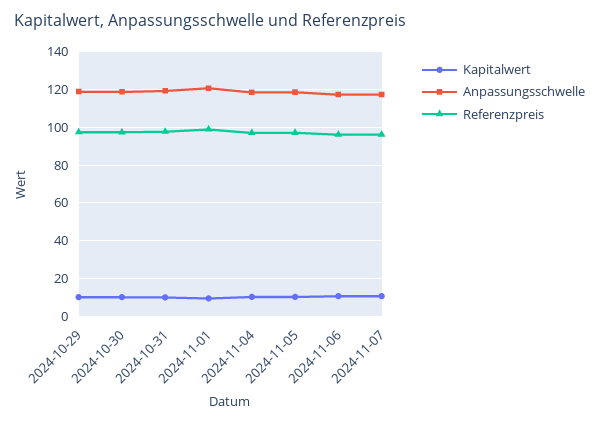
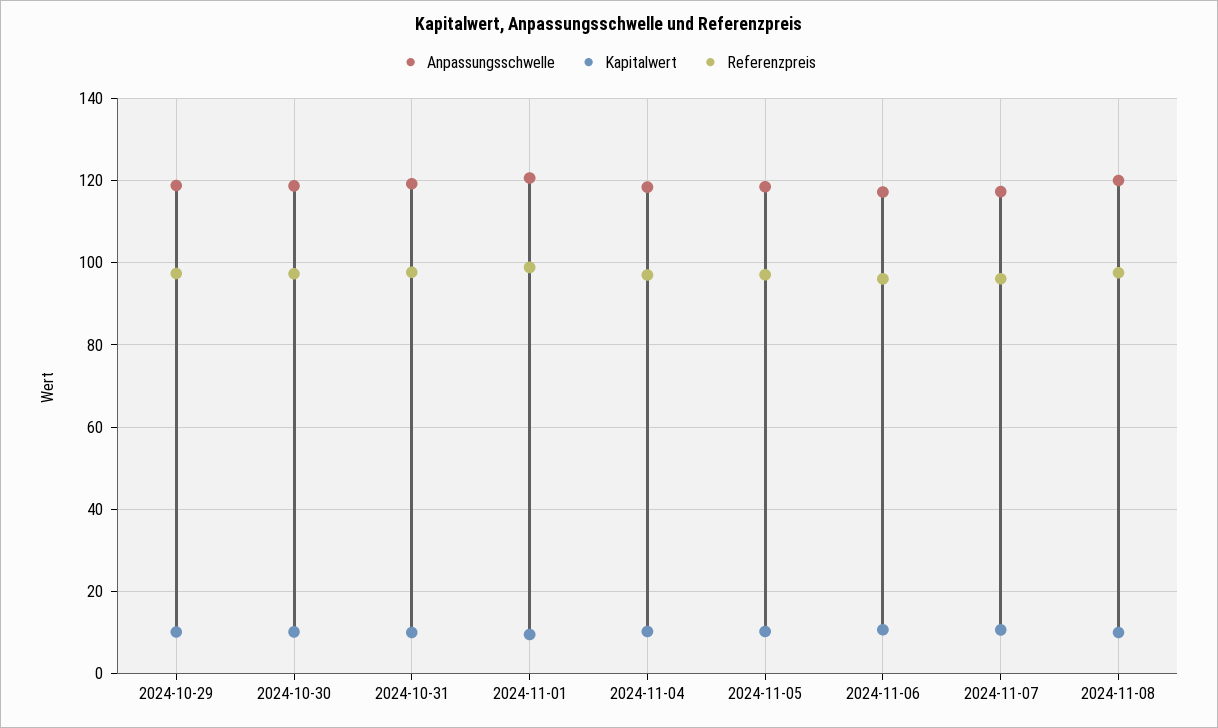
Anpassungsschwelle, 2024-11-08: none -> 120
Kapitalwert, 2024-11-08: none -> 10
Referenzpreis, 2024-11-08: none -> 98

